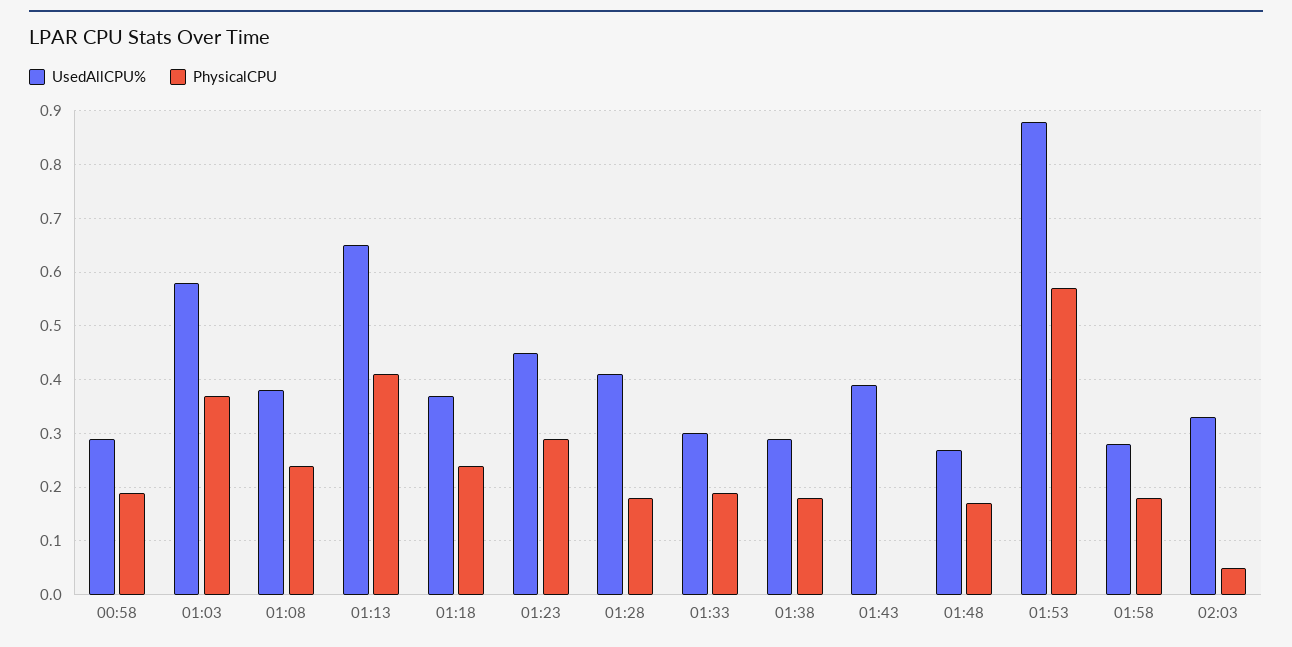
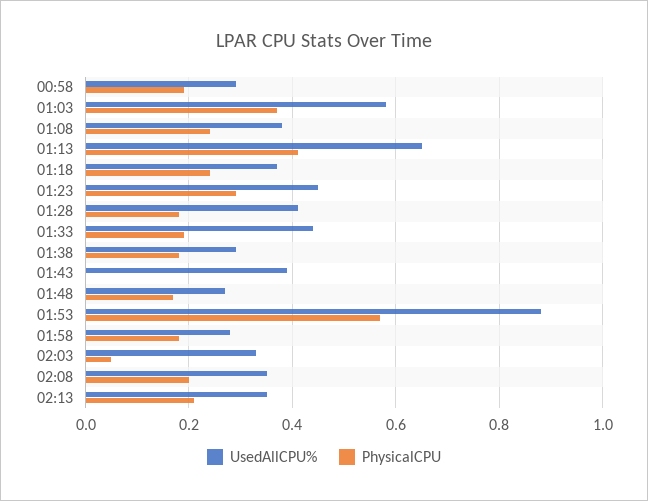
UsedAllCPU%, 01:33: 0.3 -> 0.45
UsedAllCPU%, 02:08: none -> 0.35
PhysicalCPU, 02:08: none -> 0.2
UsedAllCPU%, 02:13: none -> 0.35
PhysicalCPU, 02:13: none -> 0.2

